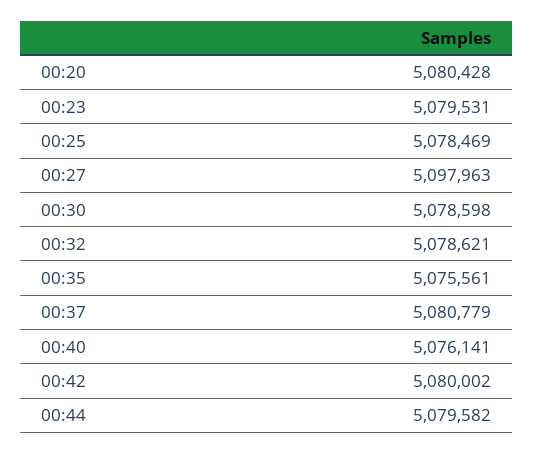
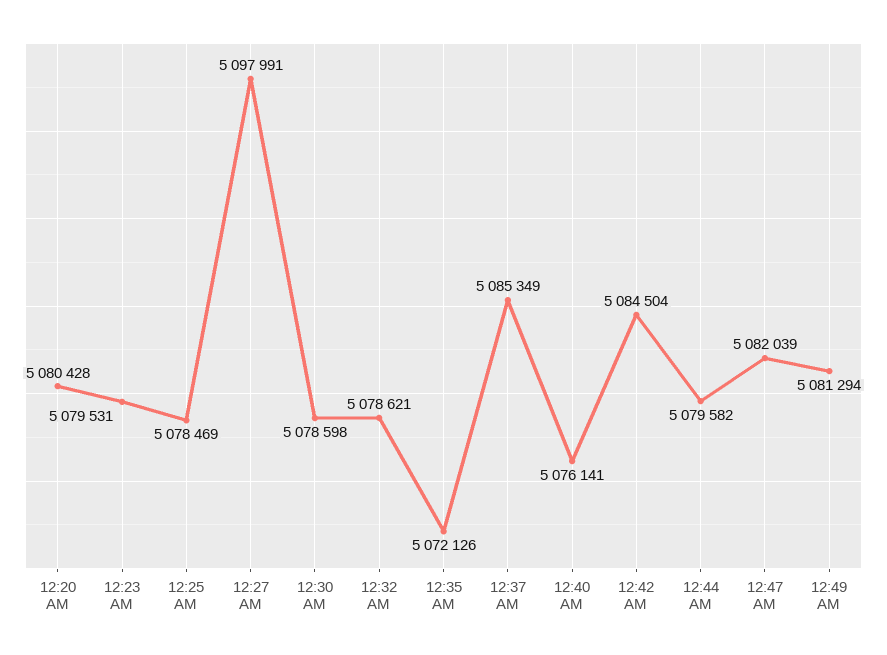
00:27: 5097963 -> 5097991
00:35: 5075561 -> 5072126
00:37: 5080779 -> 5085349
00:42: 5080002 -> 5084504
12:47 AM: none -> 5082039
12:49 AM: none -> 5081294

